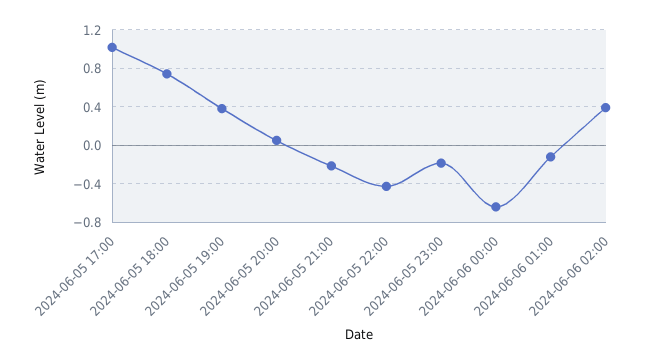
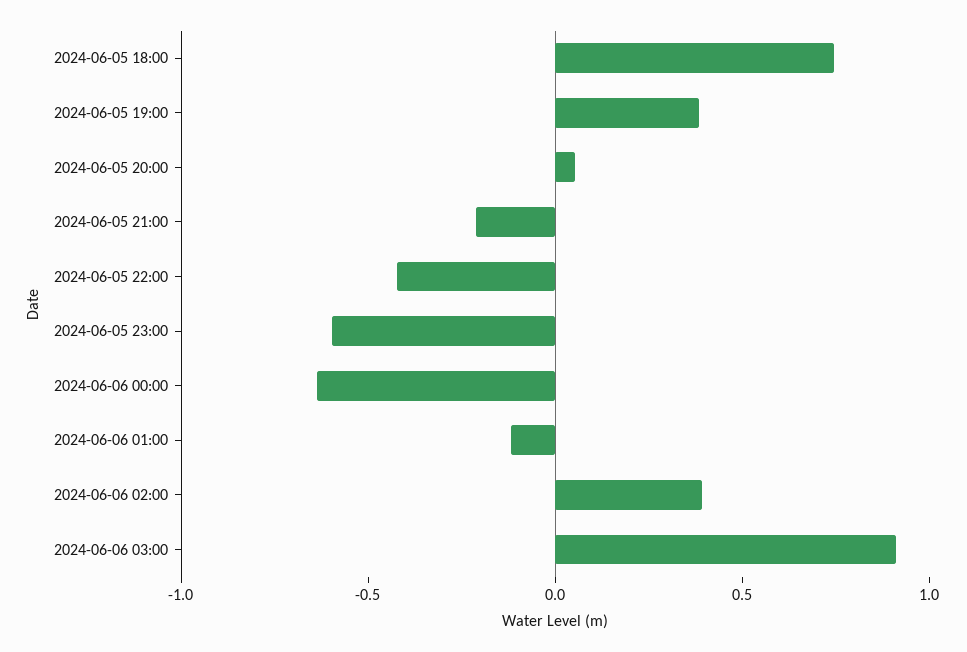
2024-06-05 17:00: 1 -> none
2024-06-05 23:00: -0.2 -> -0.6
2024-06-06 03:00: none -> 0.9

